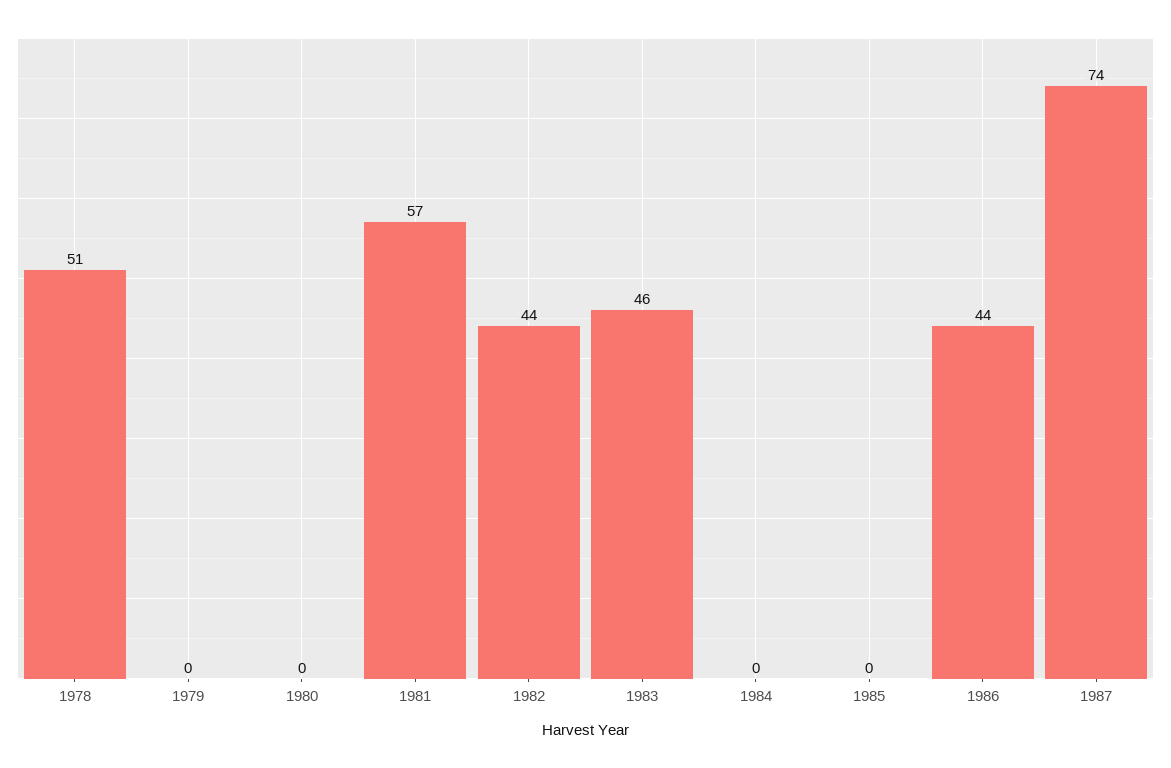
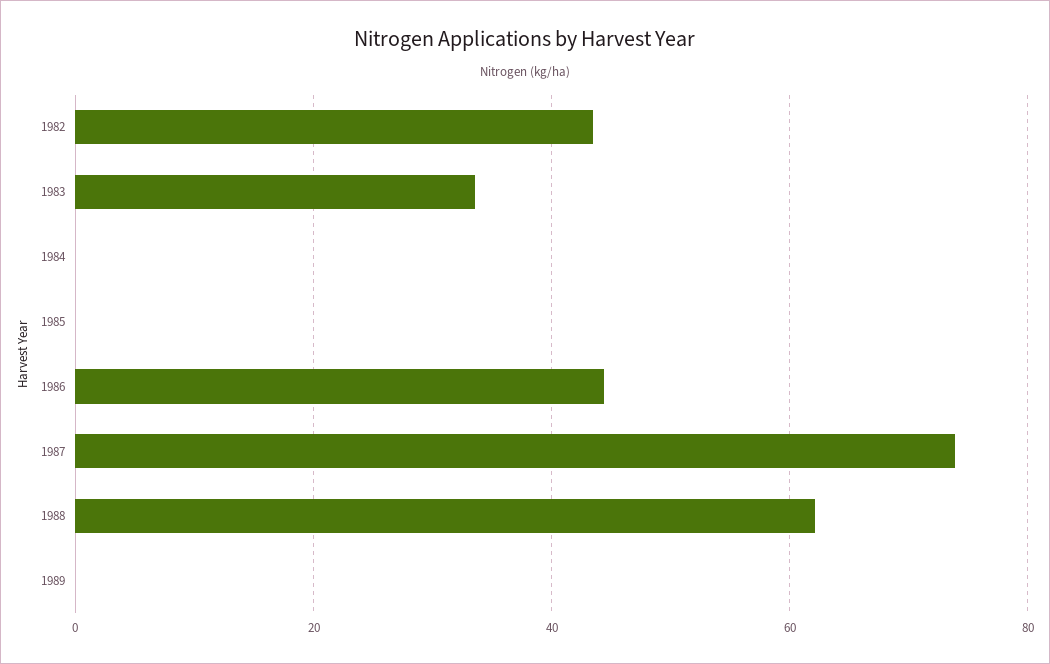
1978: 51 -> none
1979: 0 -> none
1980: 0 -> none
1981: 57 -> none
1983: 46 -> 34
1988: none -> 62
1989: none -> 0

